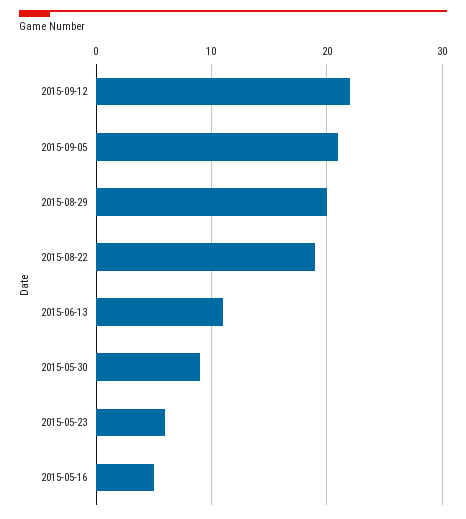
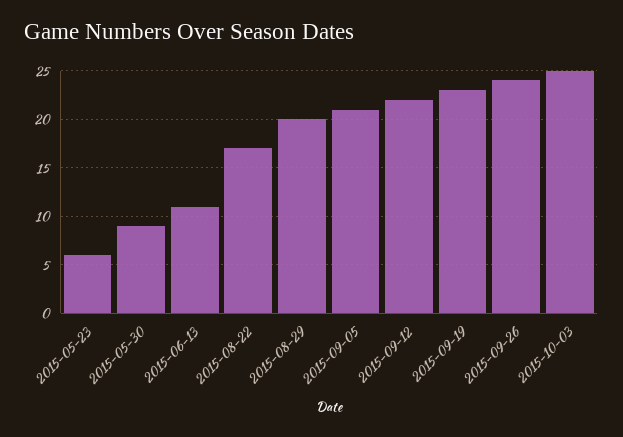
2015-08-22: 19 -> 17
2015-05-16: 5 -> none
2015-09-19: none -> 23
2015-09-26: none -> 24
2015-10-03: none -> 25

